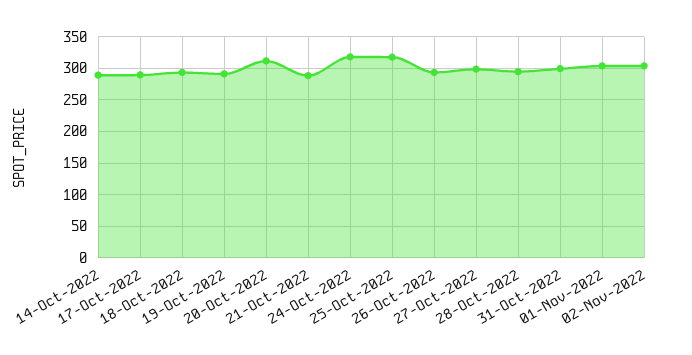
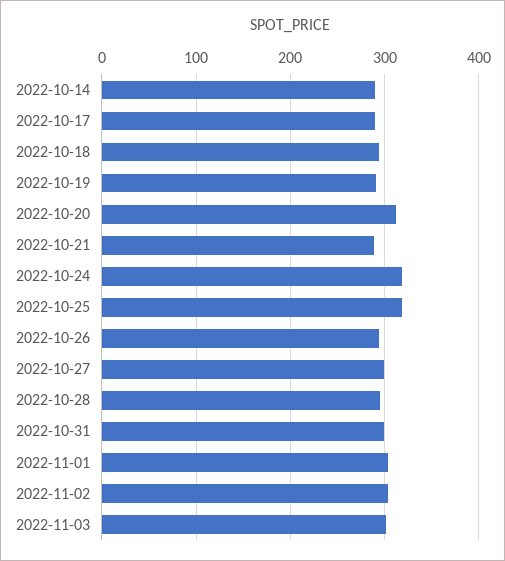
2022-11-03: none -> 300

